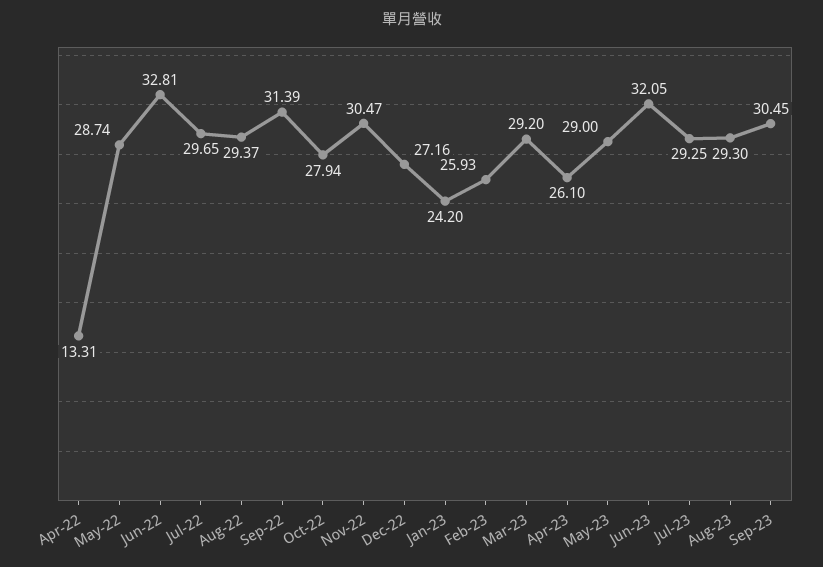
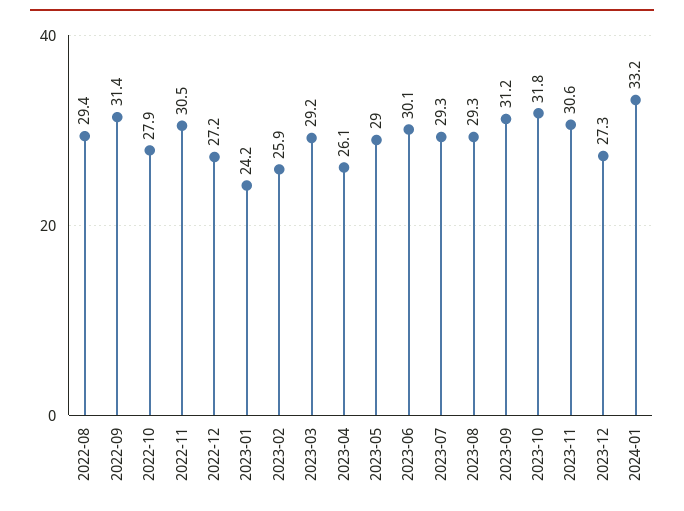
Apr-22: 13.31 -> none
May-22: 28.74 -> none
Jun-22: 32.81 -> none
Jul-22: 29.65 -> none
Jun-23: 32.05 -> 30.1
Sep-23: 30.45 -> 31.2
2023-10: none -> 31.8
2023-11: none -> 30.6
2023-12: none -> 27.3
2024-01: none -> 33.2

